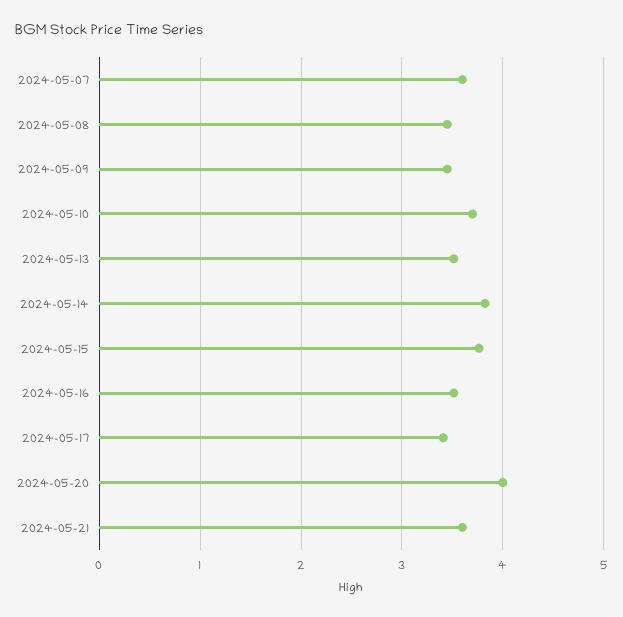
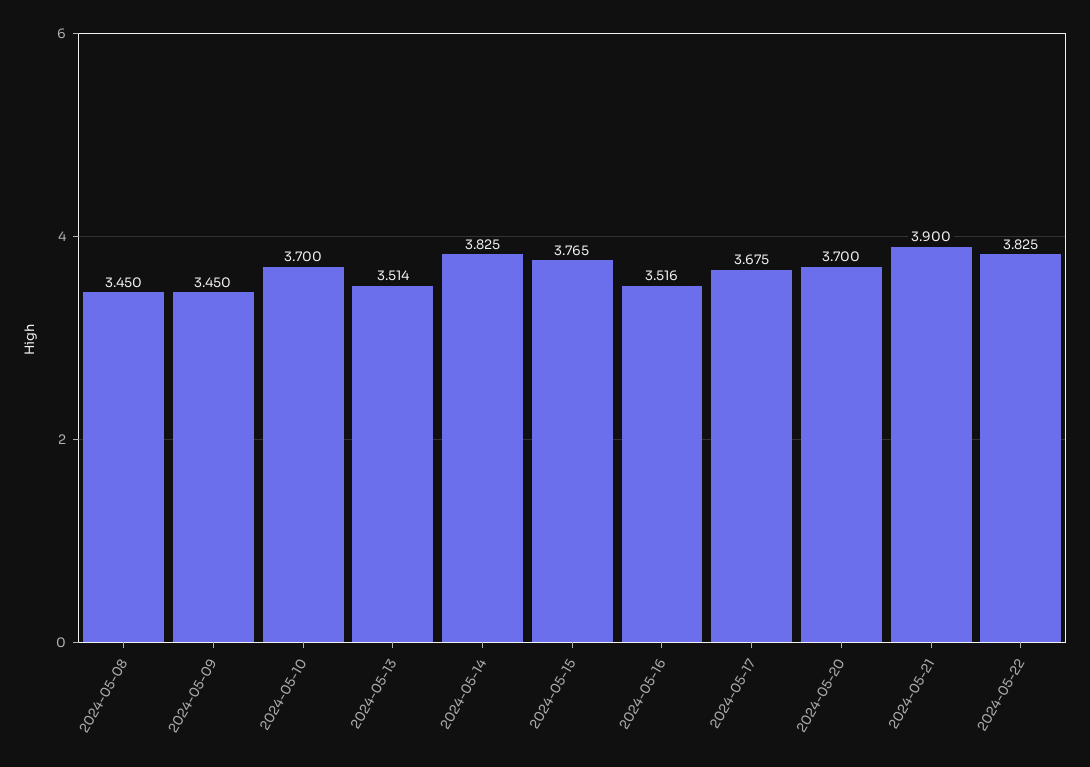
2024-05-07: 3.6 -> none
2024-05-17: 3.4 -> 3.675
2024-05-20: 4 -> 3.7
2024-05-21: 3.6 -> 3.9
2024-05-22: none -> 3.825

